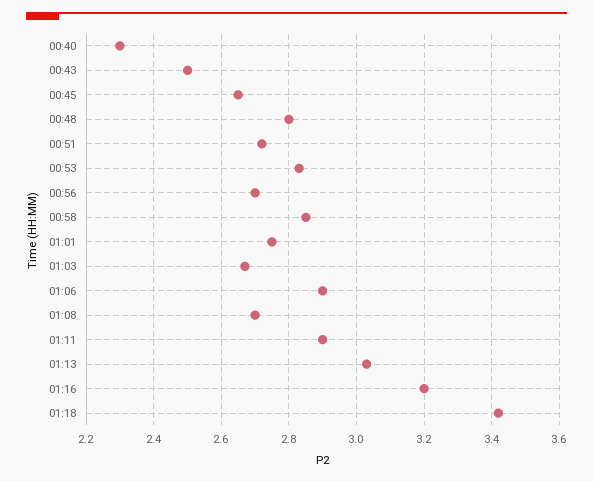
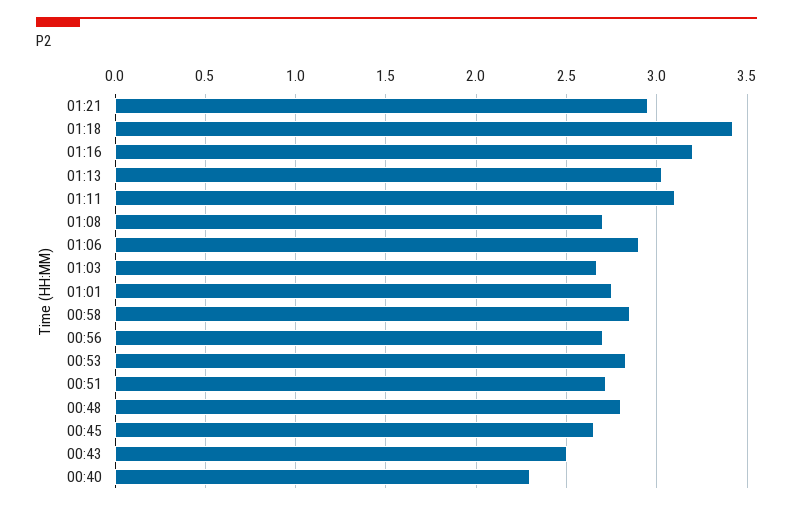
01:11: 2.9 -> 3.1
01:21: none -> 2.95

